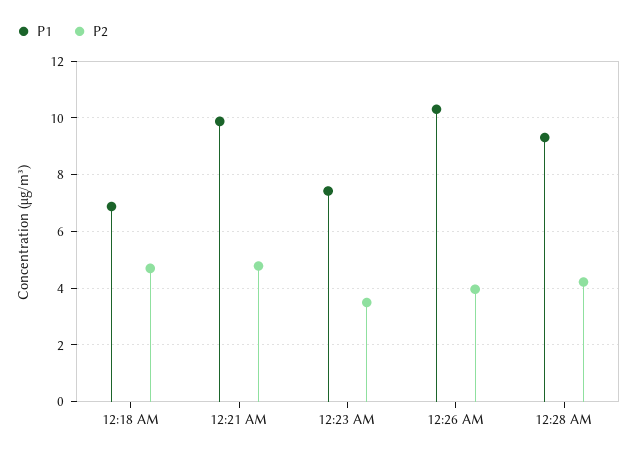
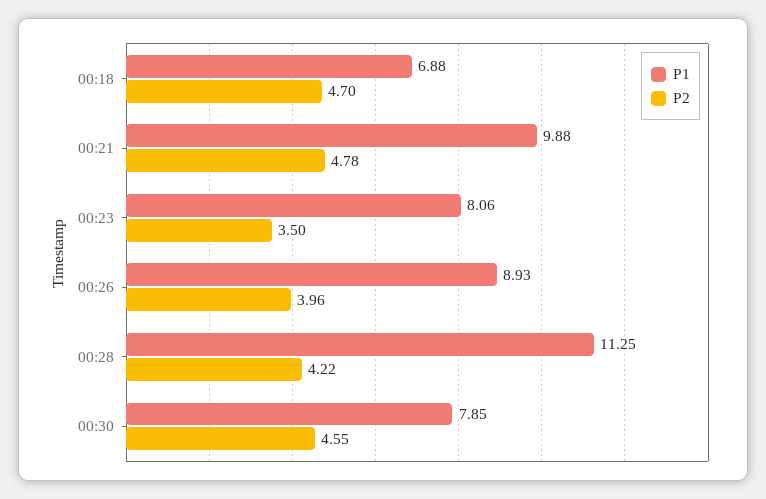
P1, 12:23 AM: 7.5 -> 8.06
P1, 12:26 AM: 10.25 -> 8.93
P1, 12:28 AM: 9.25 -> 11.25
P1, 00:30: none -> 7.85
P2, 00:30: none -> 4.55

